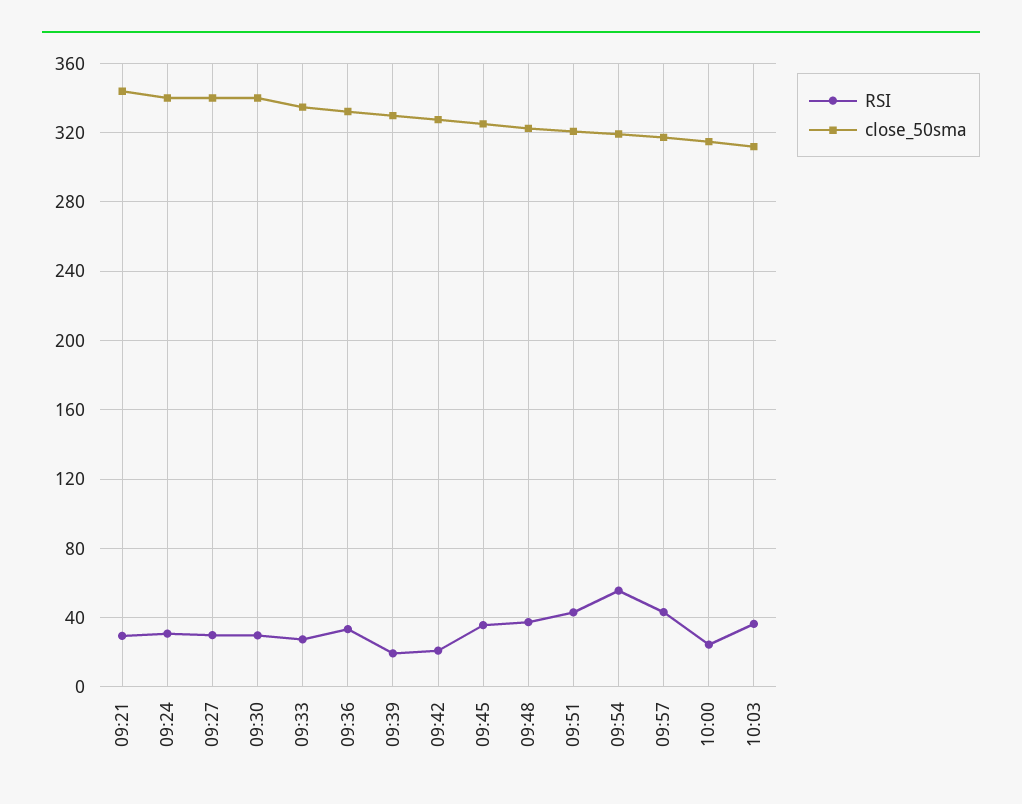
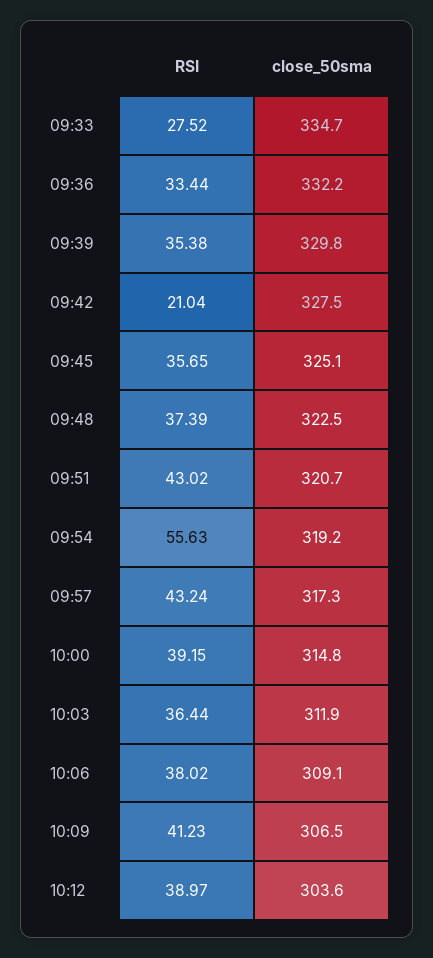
RSI, 09:21: 30 -> none
close_50sma, 09:21: 345 -> none
RSI, 09:24: 30 -> none
close_50sma, 09:24: 340 -> none
RSI, 09:27: 30 -> none
close_50sma, 09:27: 340 -> none
RSI, 09:30: 30 -> none
close_50sma, 09:30: 340 -> none
RSI, 09:39: 20 -> 35.38
RSI, 10:00: 25 -> 39.15
RSI, 10:06: none -> 38.02
close_50sma, 10:06: none -> 309.1
RSI, 10:09: none -> 41.23
close_50sma, 10:09: none -> 306.5
RSI, 10:12: none -> 38.97
close_50sma, 10:12: none -> 303.6

